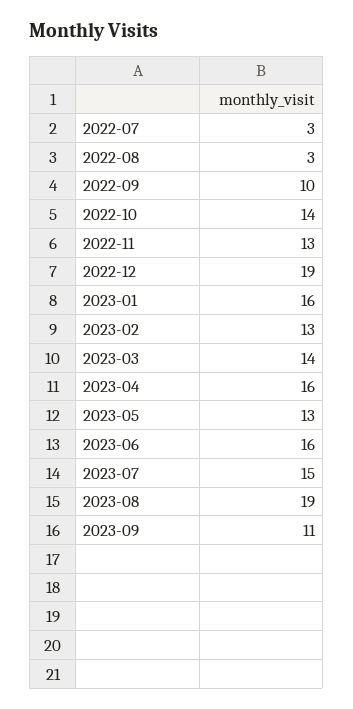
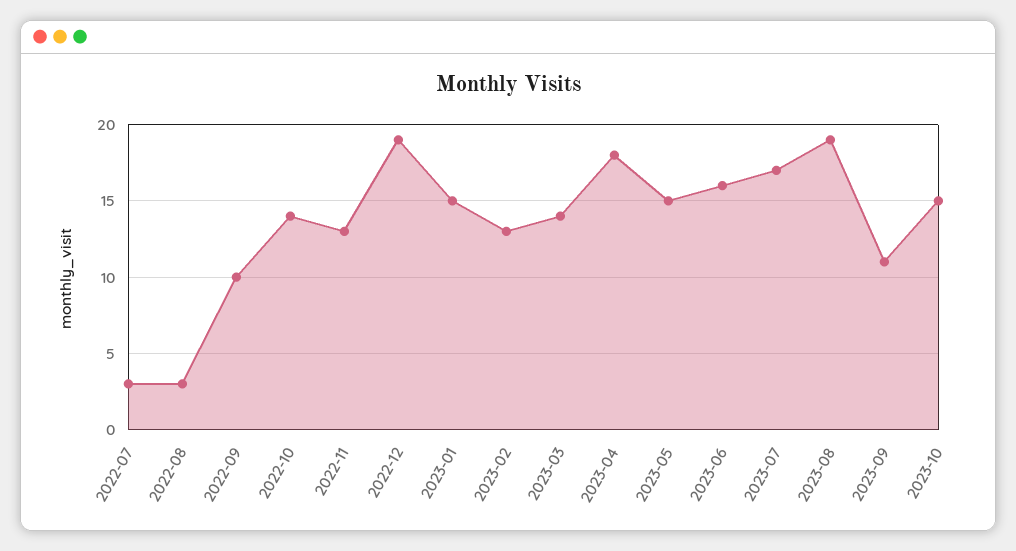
2023-01: 16 -> 15
2023-04: 16 -> 18
2023-05: 13 -> 15
2023-07: 15 -> 17
2023-10: none -> 15

